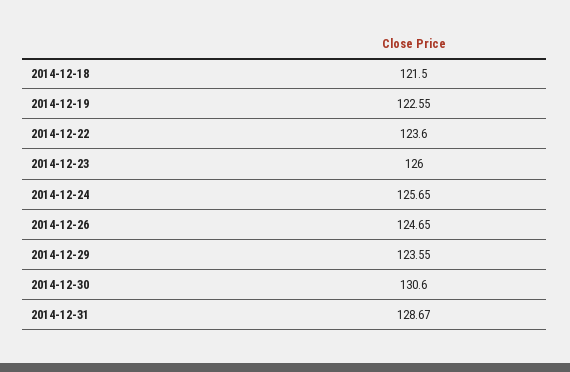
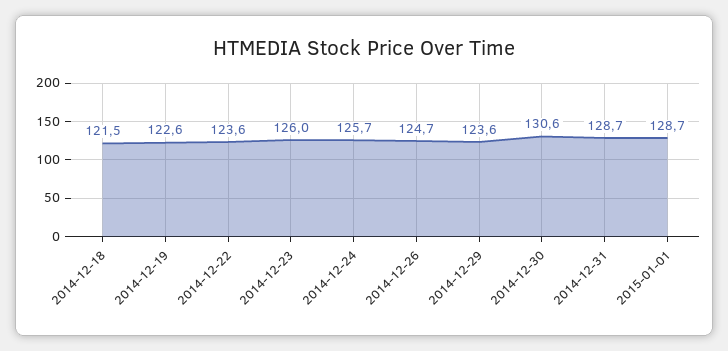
2015-01-01: none -> 128.7

